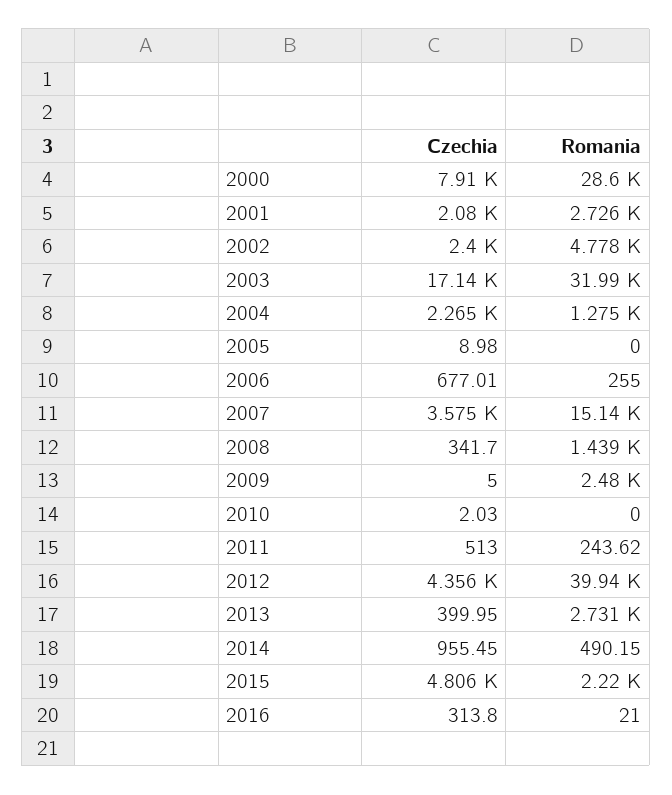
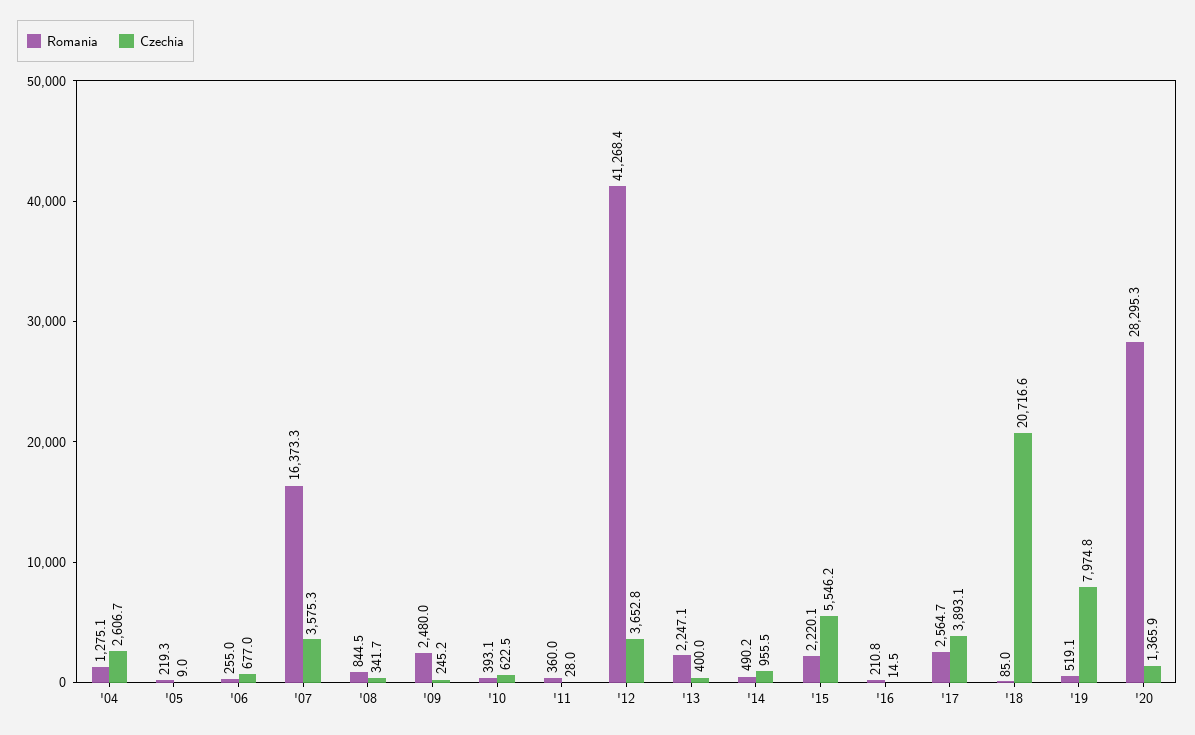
Czechia, 2000: 7910 -> none
Romania, 2000: 28600 -> none
Czechia, 2001: 2080 -> none
Romania, 2001: 2726 -> none
Czechia, 2002: 2400 -> none
Romania, 2002: 4778 -> none
Czechia, 2003: 17140 -> none
Romania, 2003: 31990 -> none
Czechia, 2004: 2265 -> 2606.7
Romania, 2005: 0 -> 219.3
Romania, 2007: 15140 -> 16373.3
Romania, 2008: 1439 -> 844.5
Czechia, 2009: 5 -> 245.2
Czechia, 2010: 2.03 -> 622.5
Romania, 2010: 0 -> 393.1
Czechia, 2011: 513 -> 28
Romania, 2011: 243.62 -> 360
Czechia, 2012: 4356 -> 3652.8
Romania, 2012: 39940 -> 41268.4
Romania, 2013: 2731 -> 2247.1
Czechia, 2015: 4806 -> 5546.2
Czechia, 2016: 313.8 -> 14.5
Romania, 2016: 21 -> 210.8
Romania, '17: none -> 2564.7
Czechia, '17: none -> 3893.1
Romania, '18: none -> 85
Czechia, '18: none -> 20716.6
Romania, '19: none -> 519.1
Czechia, '19: none -> 7974.8
Romania, '20: none -> 28295.3
Czechia, '20: none -> 1365.9

